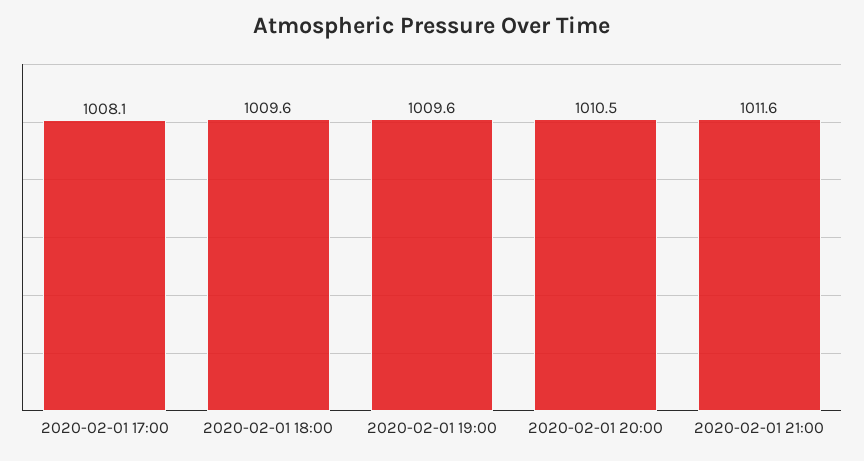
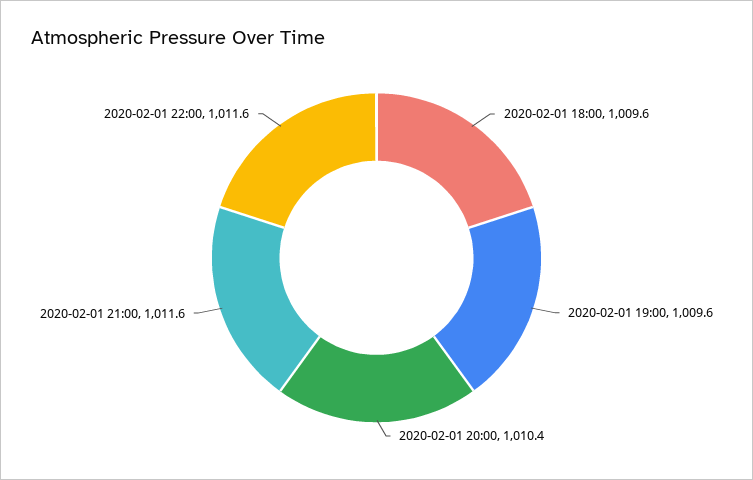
2020-02-01 17:00: 1008.1 -> none
2020-02-01 20:00: 1010.5 -> 1010.4
2020-02-01 22:00: none -> 1011.6

